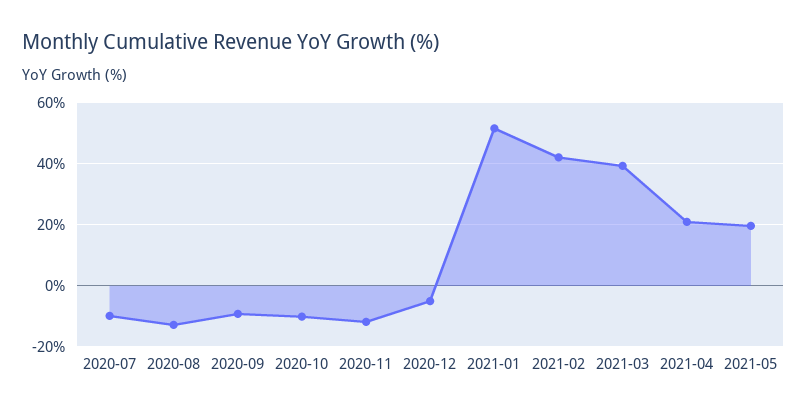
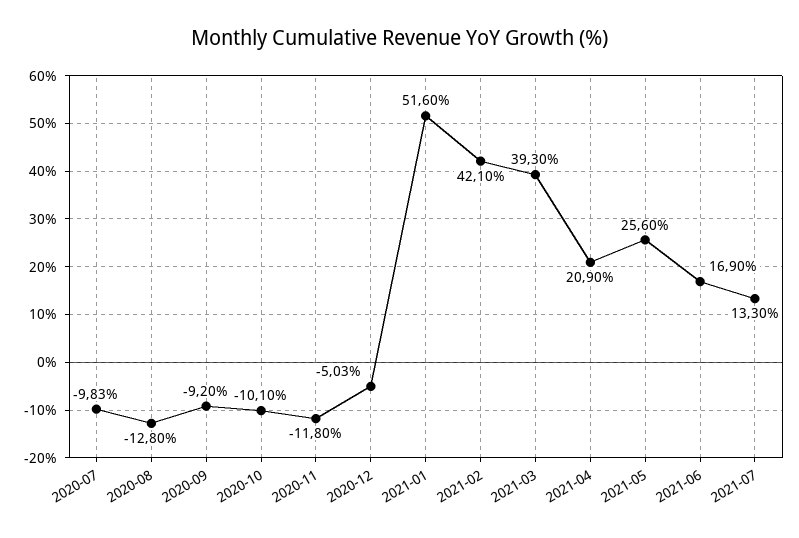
2021-05: 20 -> 25.6
2021-06: none -> 16.9
2021-07: none -> 13.3

